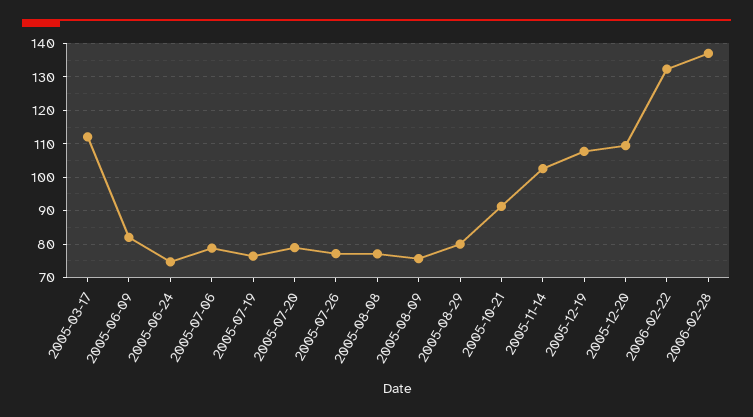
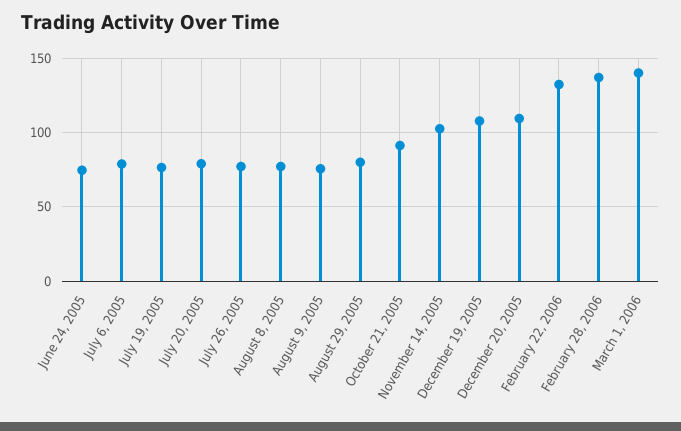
2005-03-17: 112 -> none
2005-06-09: 82 -> none
March 1, 2006: none -> 140

